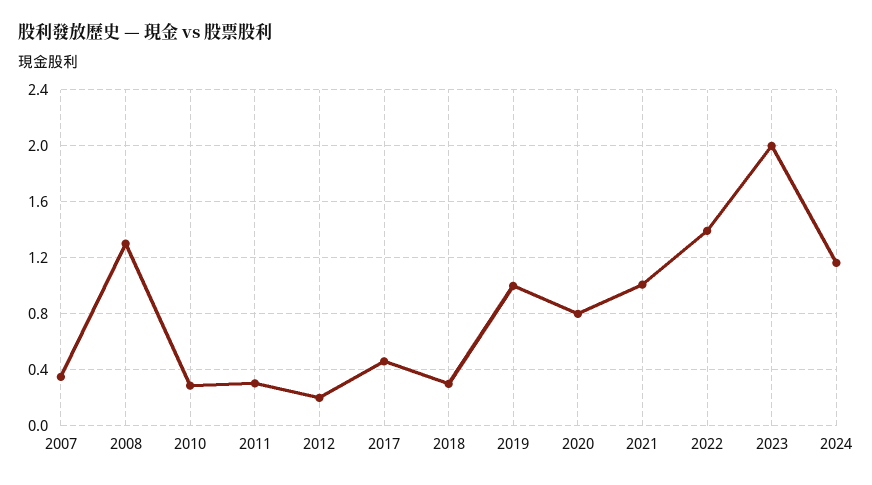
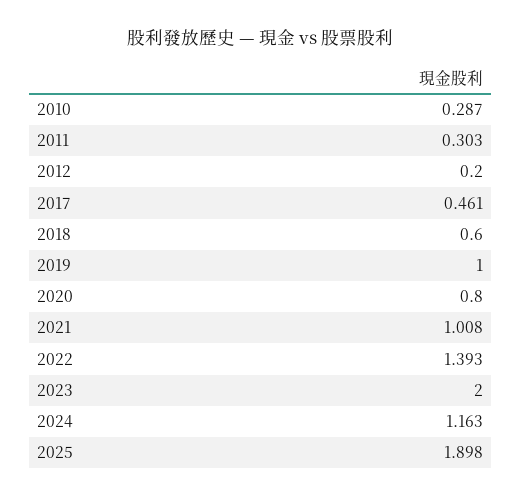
2007: 0.35 -> none
2008: 1.3 -> none
2018: 0.3 -> 0.6
2025: none -> 1.898

